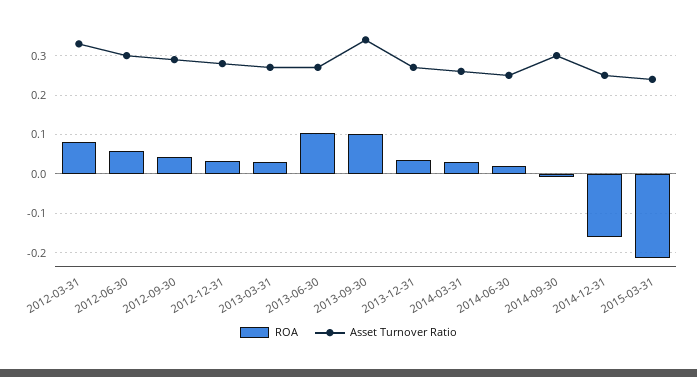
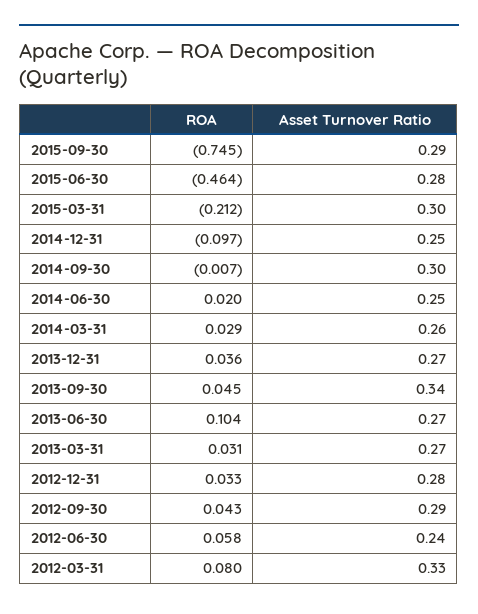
Asset Turnover Ratio, 2012-06-30: 0.3 -> 0.24
ROA, 2013-09-30: 0.1 -> 0.045
ROA, 2014-12-31: -0.16 -> -0.097
Asset Turnover Ratio, 2015-03-31: 0.24 -> 0.3
ROA, 2015-09-30: none -> -0.745
Asset Turnover Ratio, 2015-09-30: none -> 0.29
ROA, 2015-06-30: none -> -0.464
Asset Turnover Ratio, 2015-06-30: none -> 0.28

